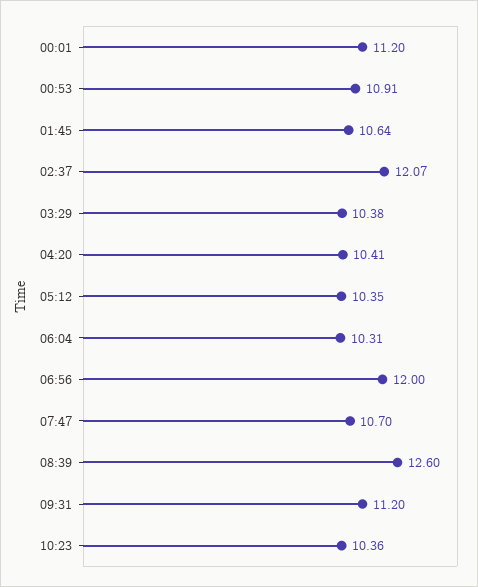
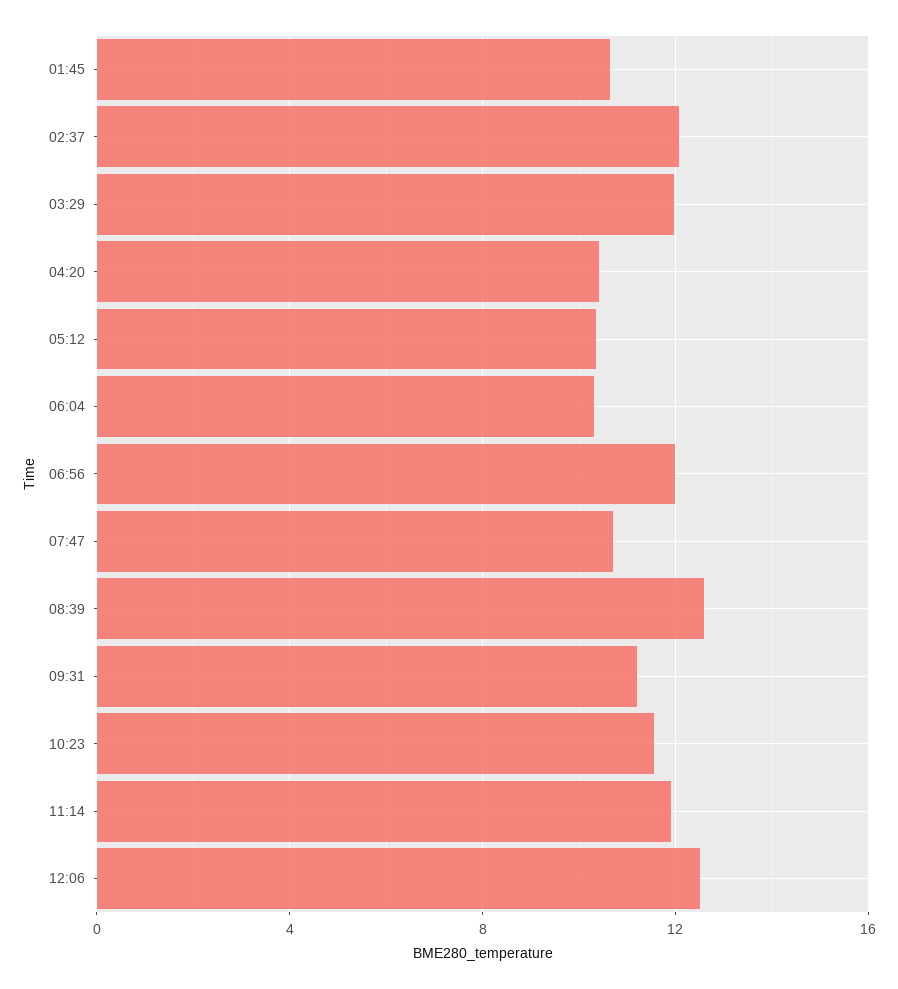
00:01: 11.2 -> none
00:53: 10.91 -> none
03:29: 10.38 -> 12
10:23: 10.36 -> 11.5
11:14: none -> 12
12:06: none -> 12.5

